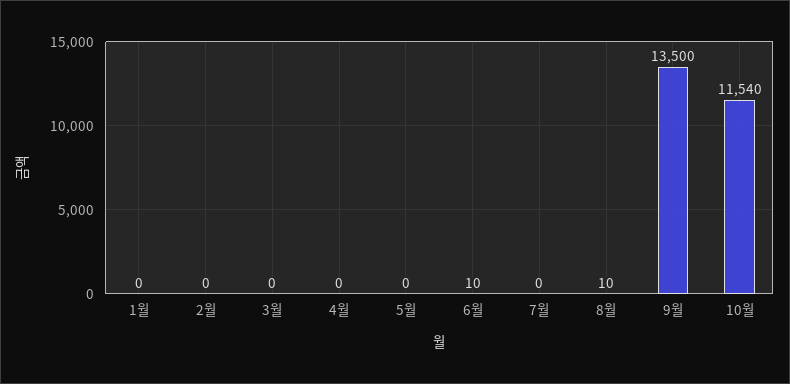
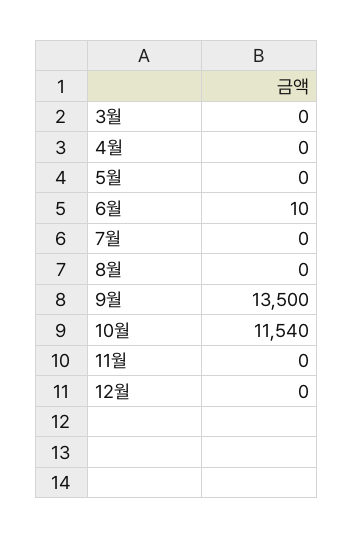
1월: 0 -> none
2월: 0 -> none
8월: 10 -> 0
11월: none -> 0
12월: none -> 0

